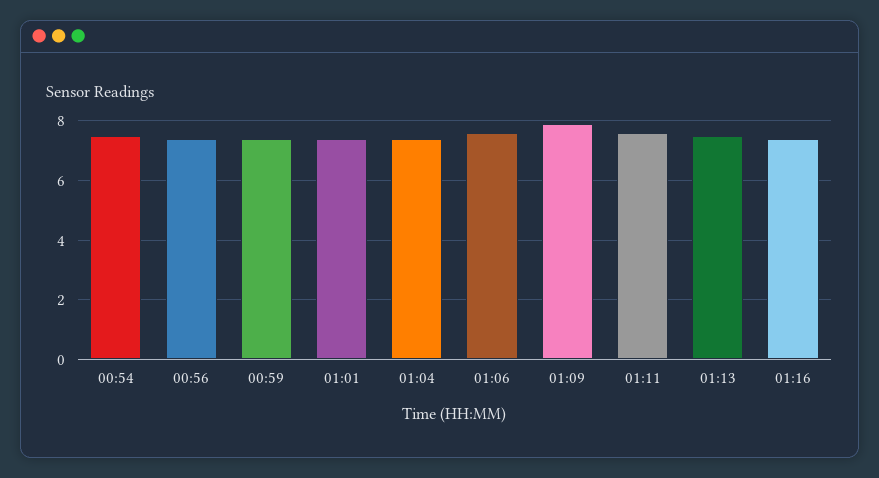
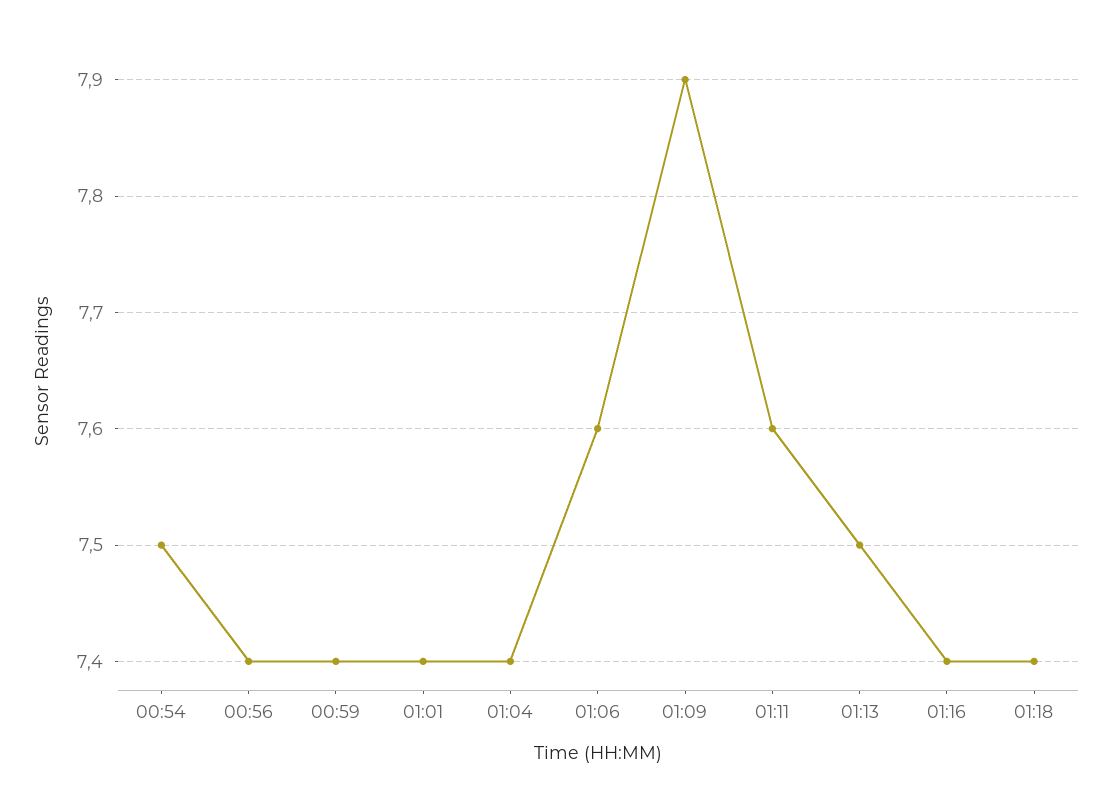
01:18: none -> 7.4

